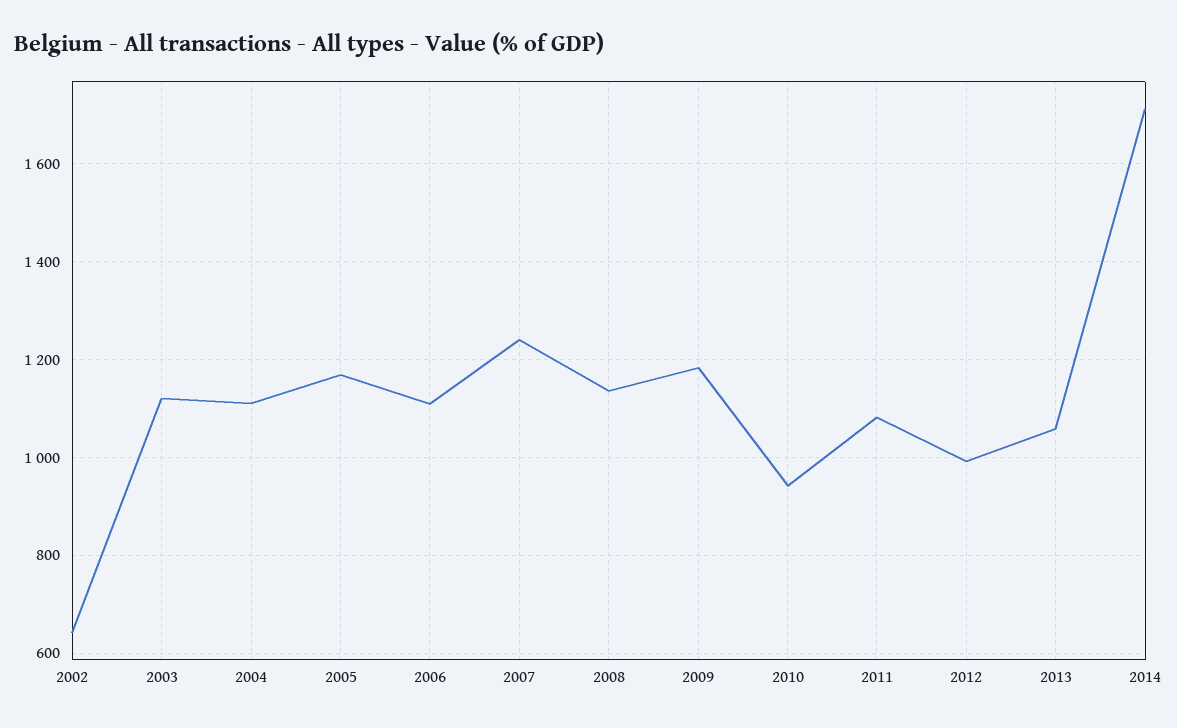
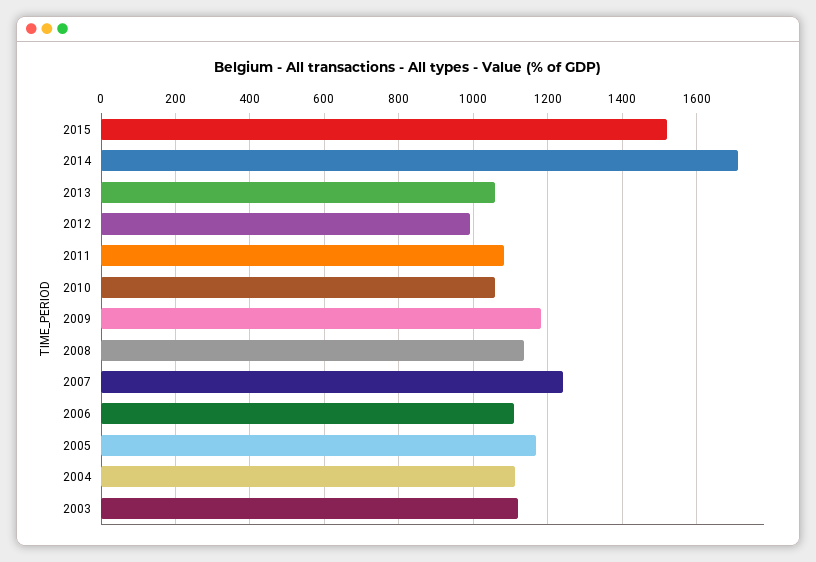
2002: 640 -> none
2010: 940 -> 1060
2015: none -> 1520

